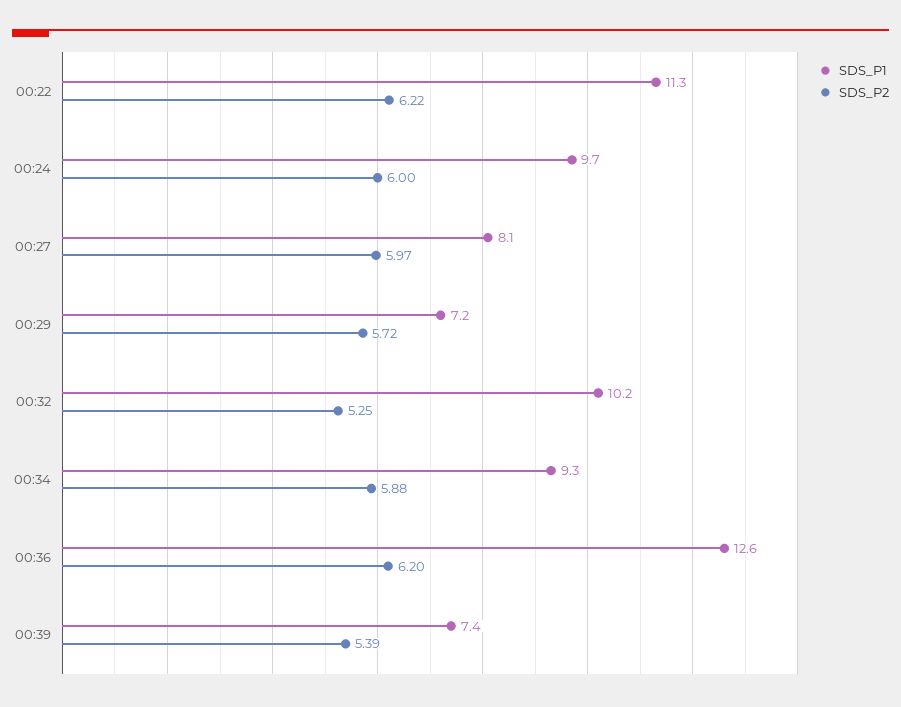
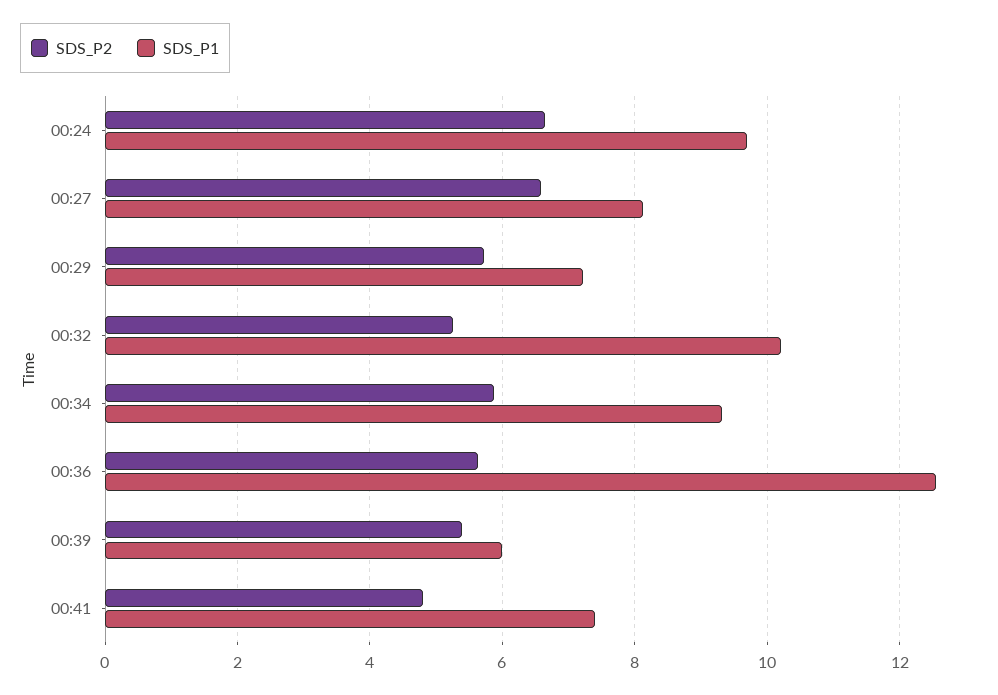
SDS_P1, 00:22: 11.3 -> none
SDS_P2, 00:22: 6.22 -> none
SDS_P2, 00:24: 6 -> 6.6
SDS_P2, 00:27: 5.97 -> 6.6
SDS_P2, 00:36: 6.2 -> 5.6
SDS_P1, 00:39: 7.4 -> 6
SDS_P2, 00:41: none -> 4.8
SDS_P1, 00:41: none -> 7.4

